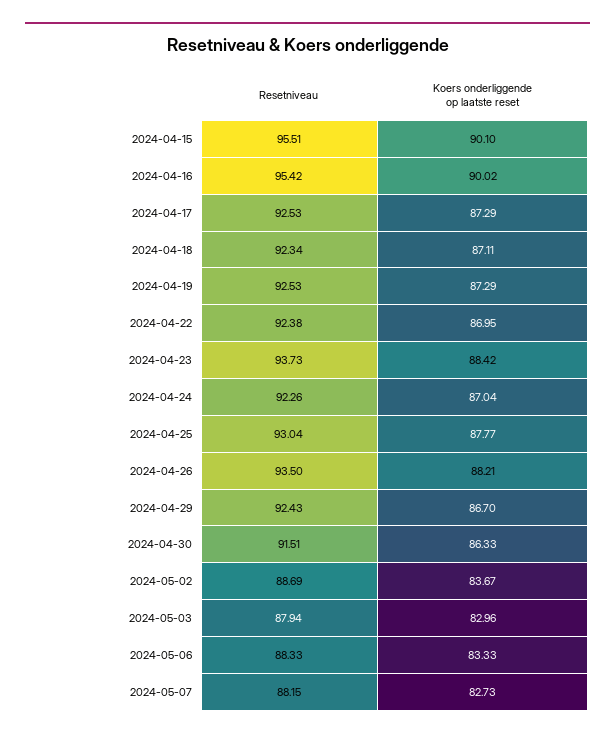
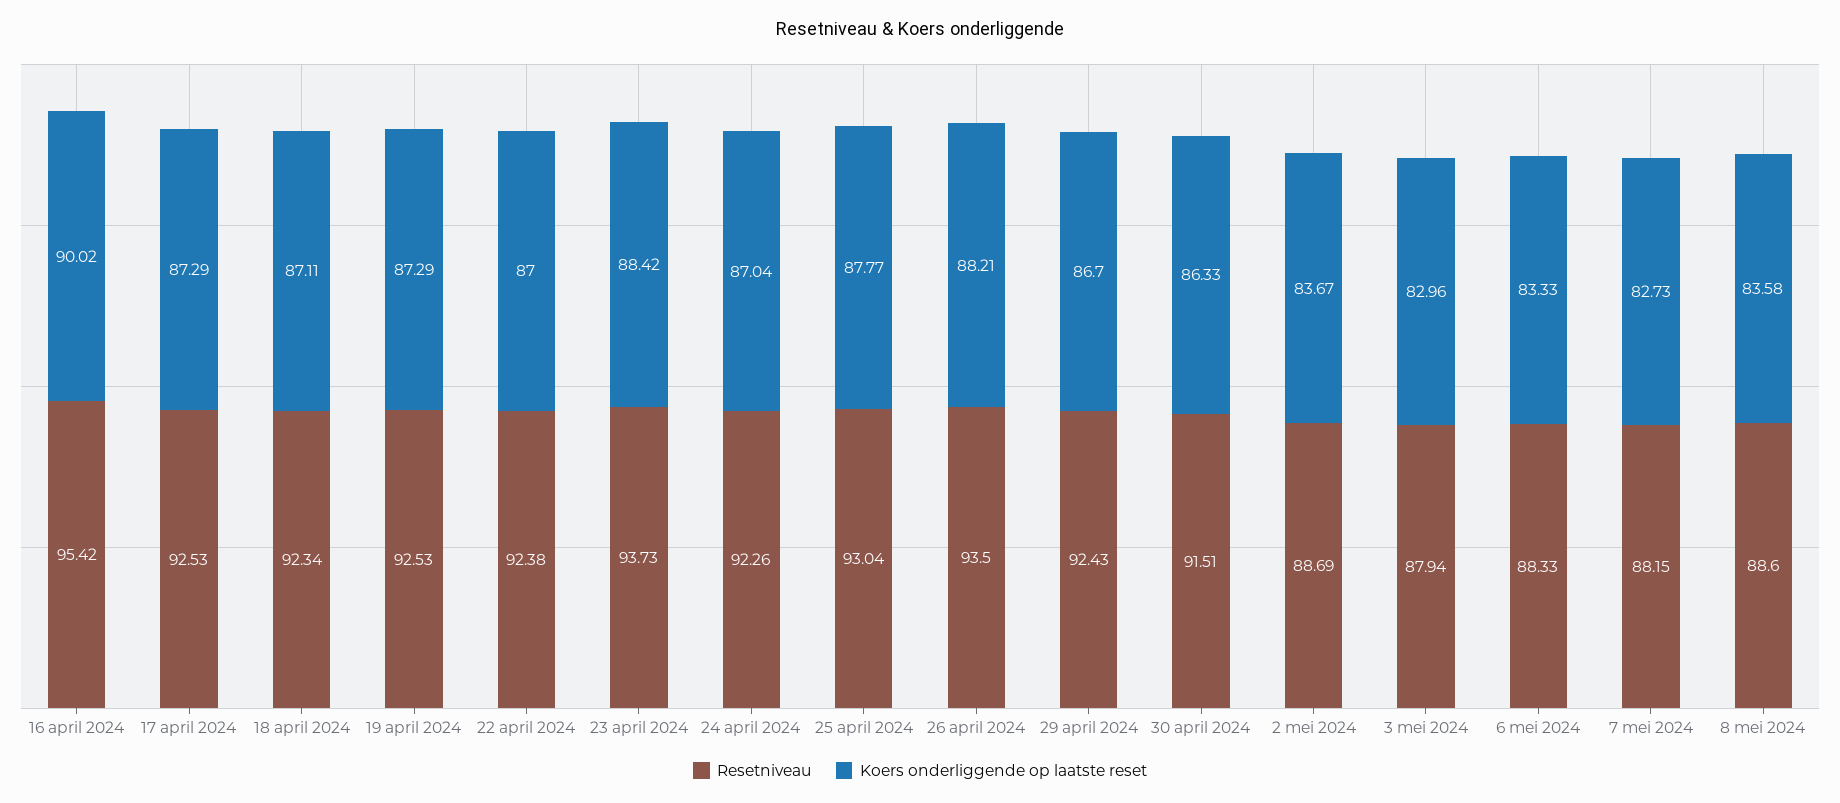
Resetniveau, 2024-04-15: 95.51 -> none
Koers onderliggende op laatste reset, 2024-04-15: 90.1 -> none
Koers onderliggende op laatste reset, 2024-04-22: 86.95 -> 87
Resetniveau, 8 mei 2024: none -> 88.6
Koers onderliggende op laatste reset, 8 mei 2024: none -> 83.58

